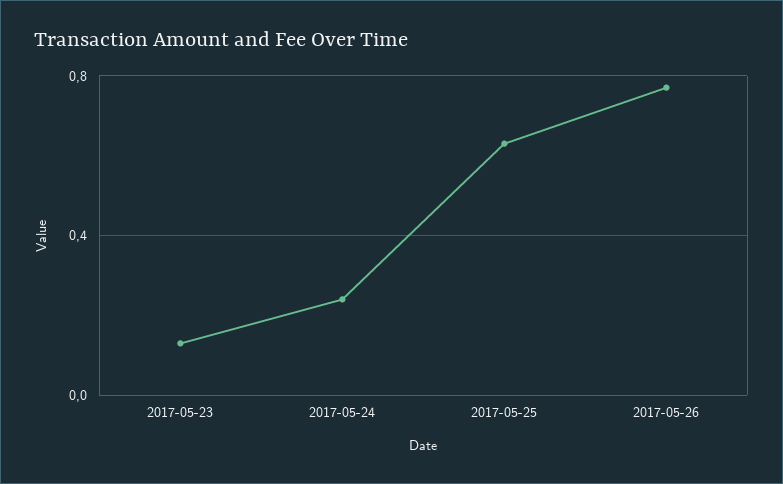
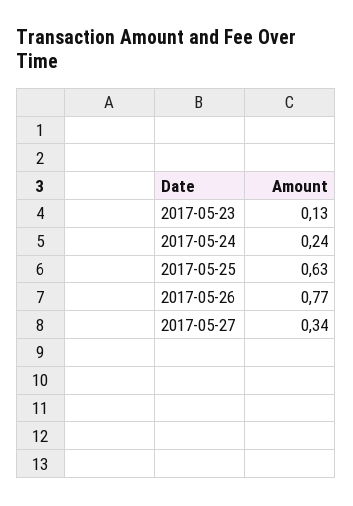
2017-05-27: none -> 0.34

